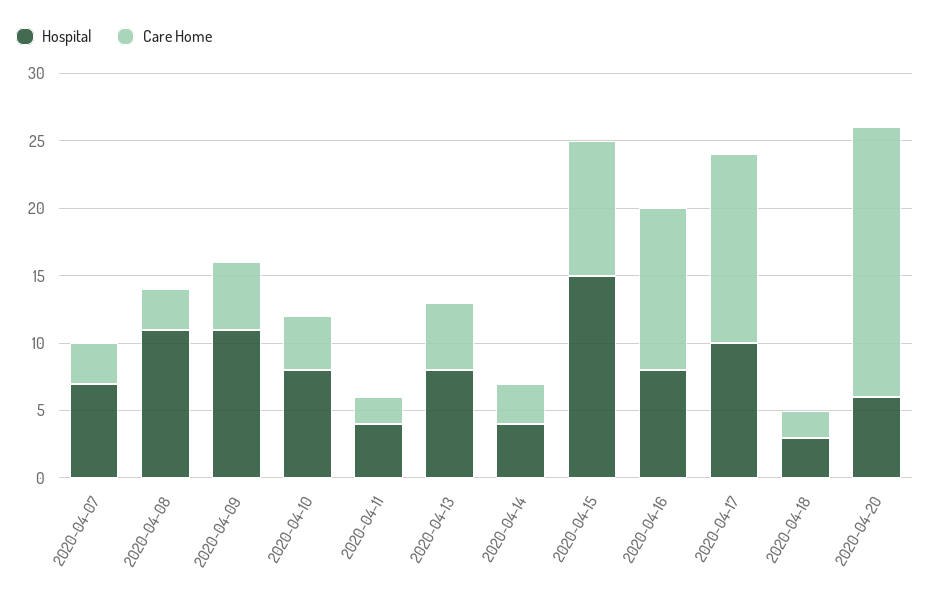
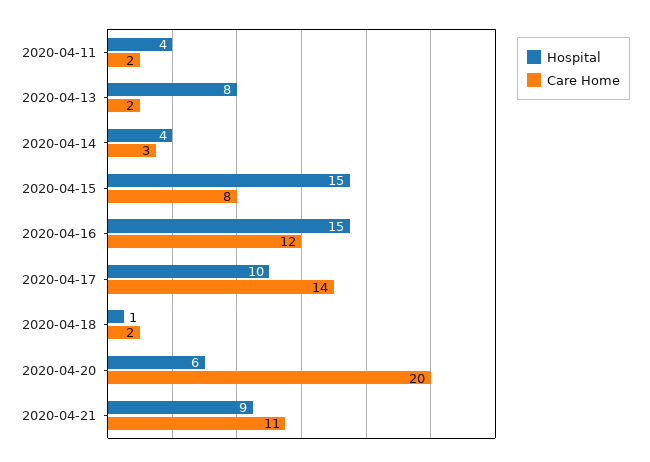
Hospital, 2020-04-07: 7 -> none
Care Home, 2020-04-07: 3 -> none
Hospital, 2020-04-08: 11 -> none
Care Home, 2020-04-08: 3 -> none
Hospital, 2020-04-09: 11 -> none
Care Home, 2020-04-09: 5 -> none
Hospital, 2020-04-10: 8 -> none
Care Home, 2020-04-10: 4 -> none
Care Home, 2020-04-13: 5 -> 2
Care Home, 2020-04-15: 10 -> 8
Hospital, 2020-04-16: 8 -> 15
Hospital, 2020-04-18: 3 -> 1
Hospital, 2020-04-21: none -> 9
Care Home, 2020-04-21: none -> 11

